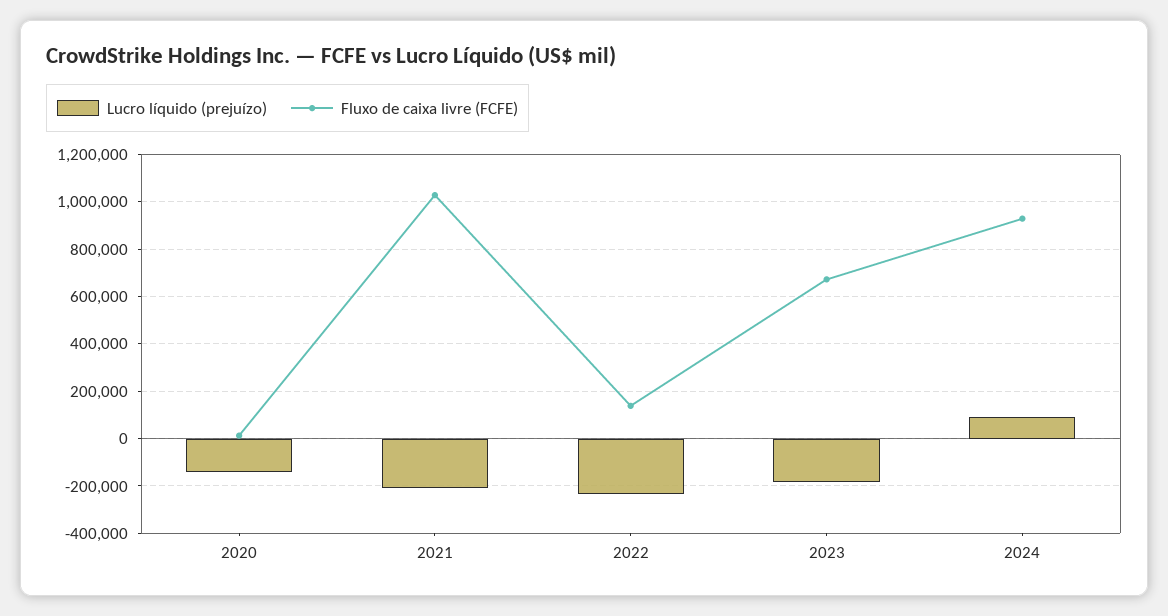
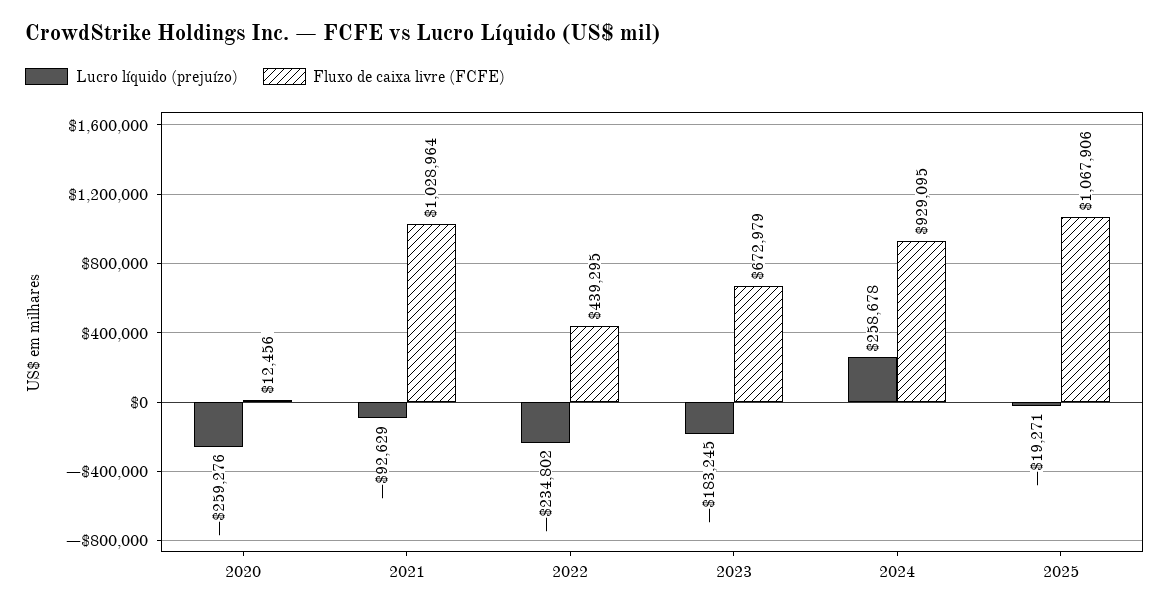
Lucro líquido (prejuízo), 2020: -150000 -> -259276
Lucro líquido (prejuízo), 2021: -200000 -> -92629
Fluxo de caixa livre (FCFE), 2022: 150000 -> 439295
Lucro líquido (prejuízo), 2024: 100000 -> 258678
Lucro líquido (prejuízo), 2025: none -> -19271
Fluxo de caixa livre (FCFE), 2025: none -> 1067906

